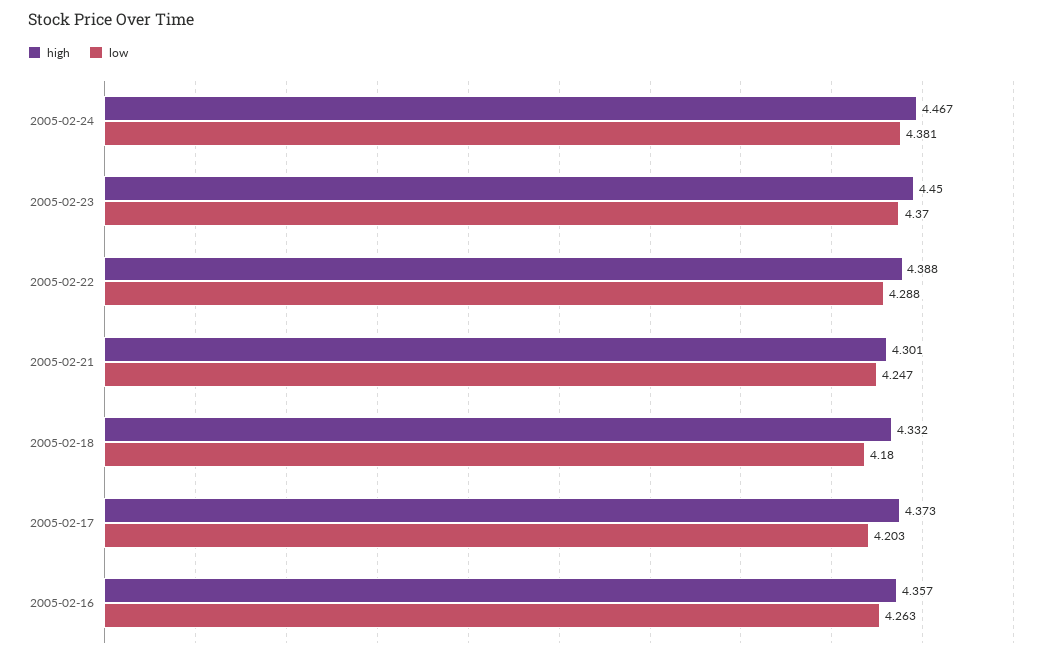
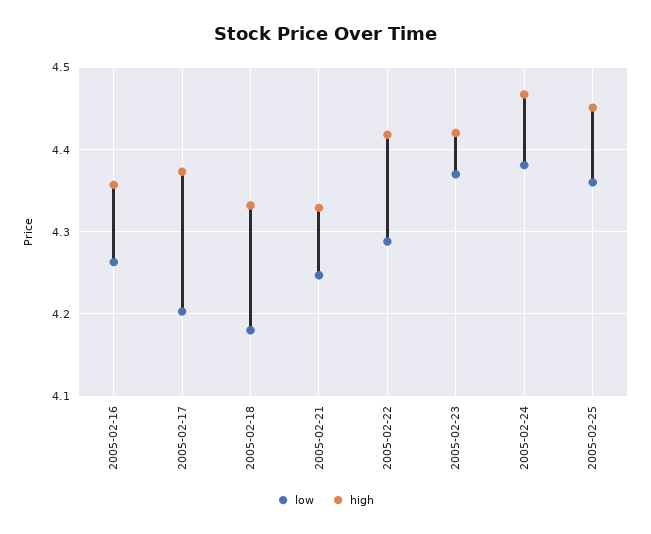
high, 2005-02-23: 4.45 -> 4.42
high, 2005-02-22: 4.388 -> 4.42
high, 2005-02-21: 4.301 -> 4.33
low, 2005-02-25: none -> 4.36
high, 2005-02-25: none -> 4.45

